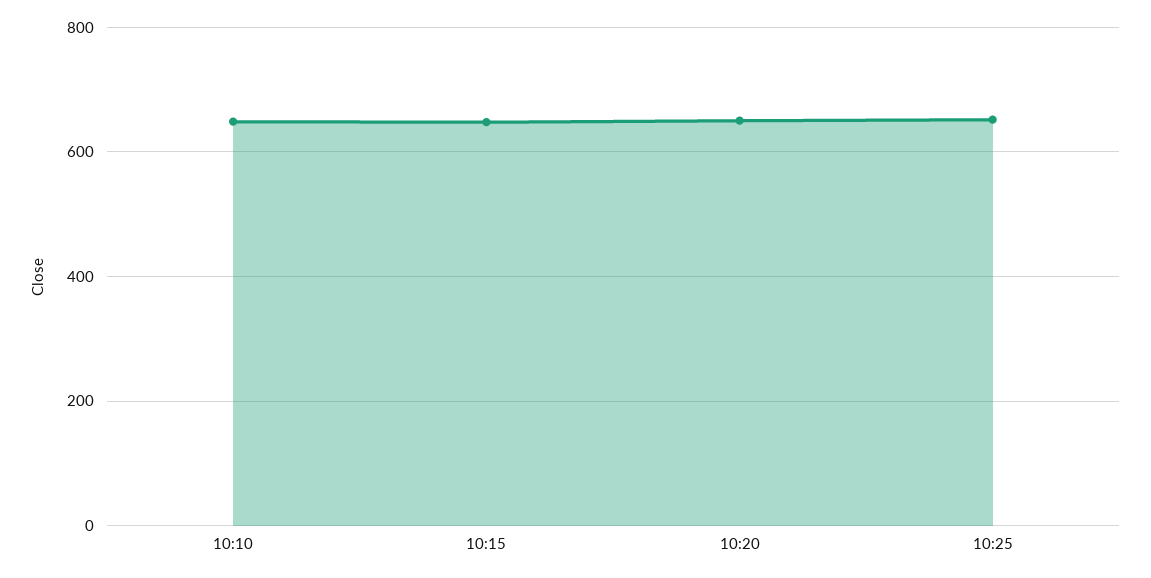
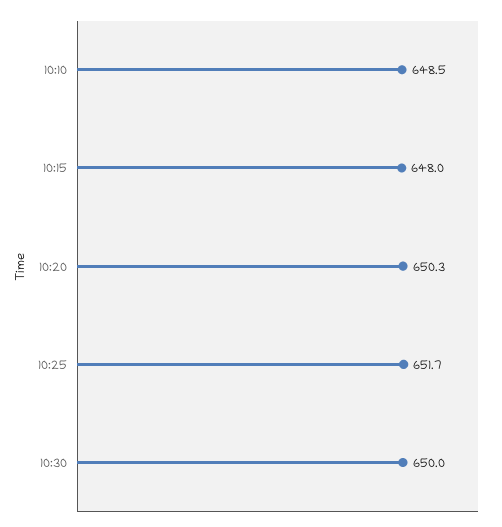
10:30: none -> 650

